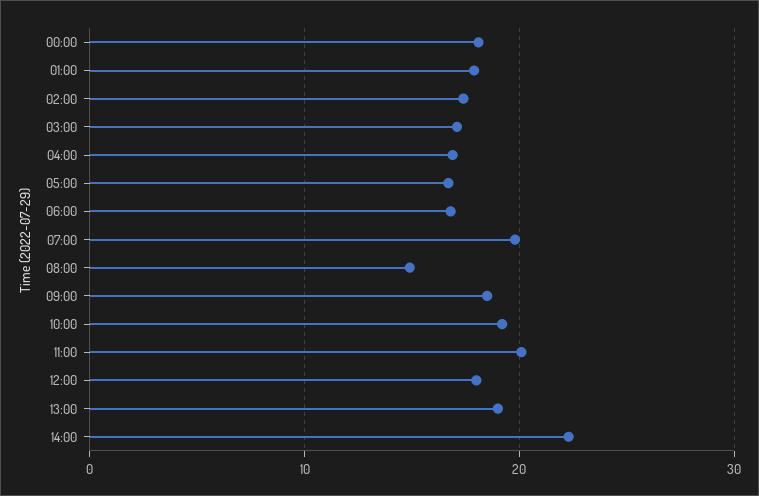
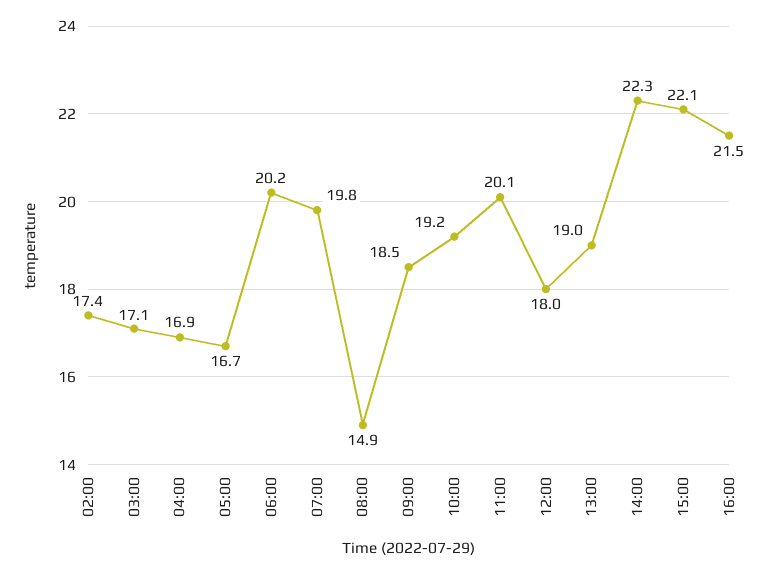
00:00: 18 -> none
01:00: 18 -> none
06:00: 17 -> 20.2
15:00: none -> 22.1
16:00: none -> 21.5

